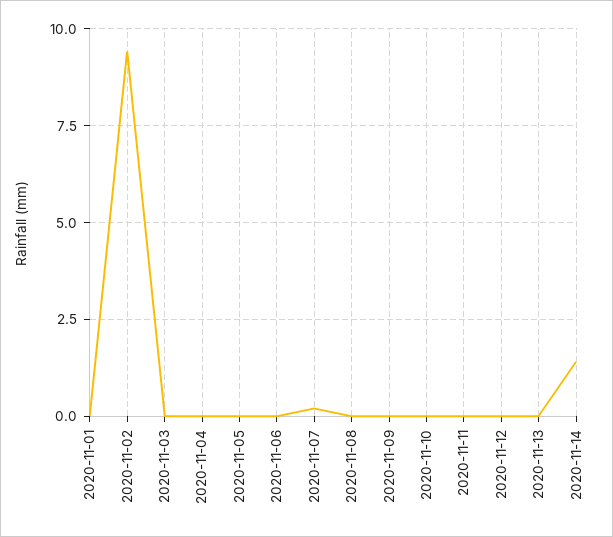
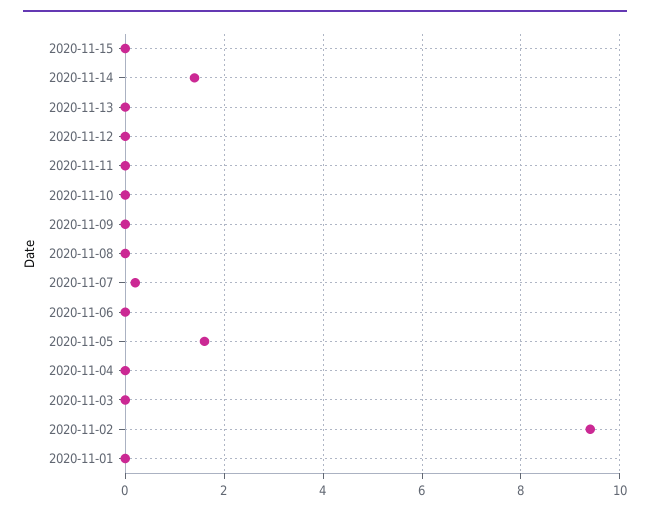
2020-11-05: 0 -> 1.5
2020-11-15: none -> 0

